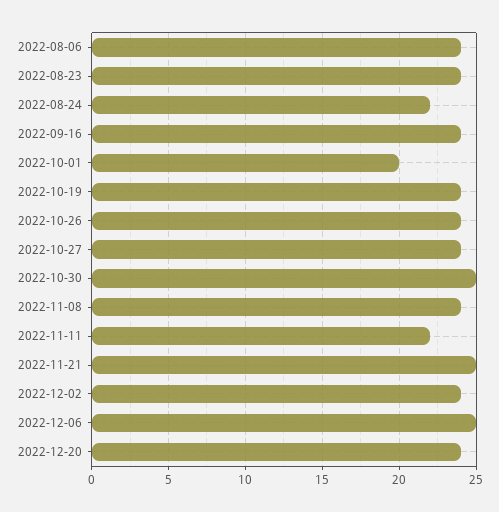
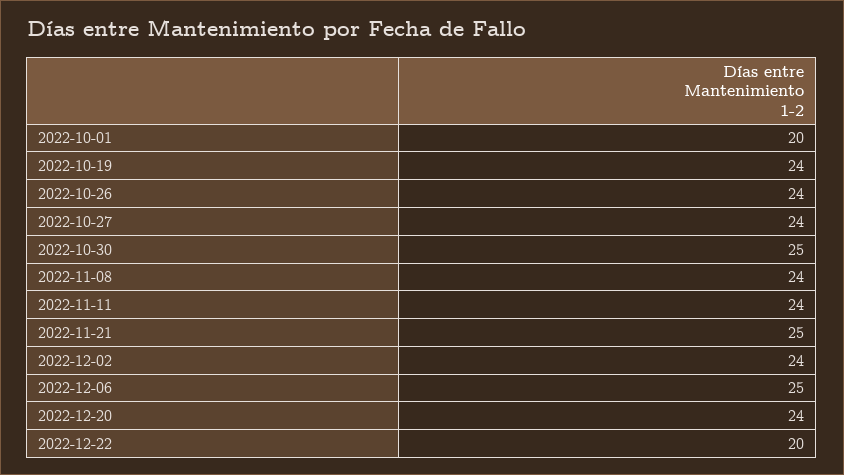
2022-08-06: 24 -> none
2022-08-23: 24 -> none
2022-08-24: 22 -> none
2022-09-16: 24 -> none
2022-11-11: 22 -> 24
2022-12-22: none -> 20

